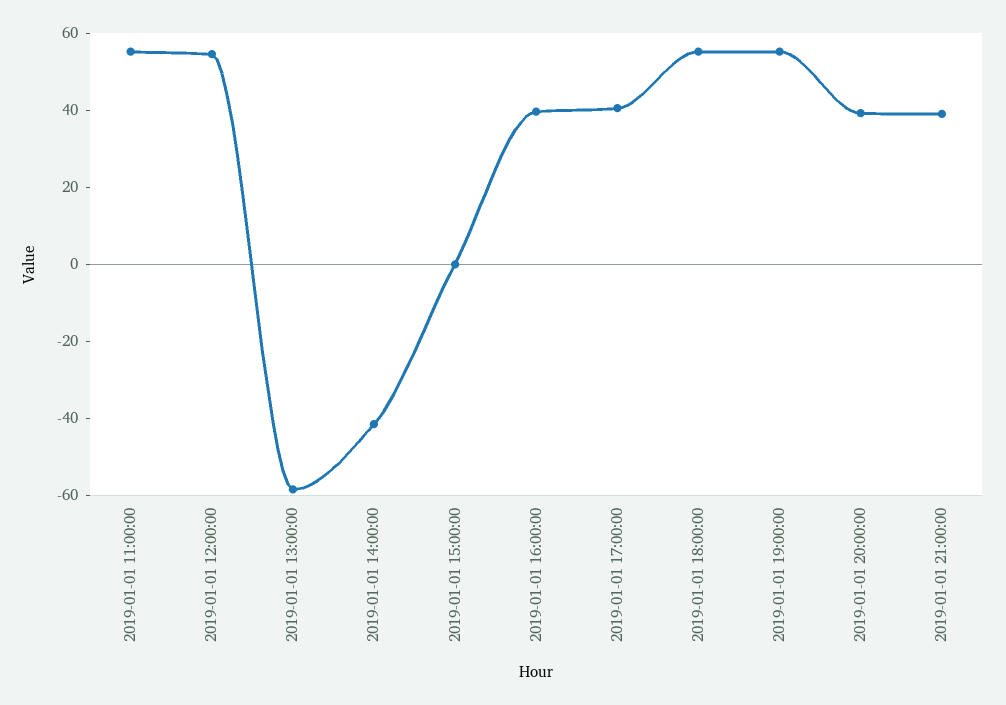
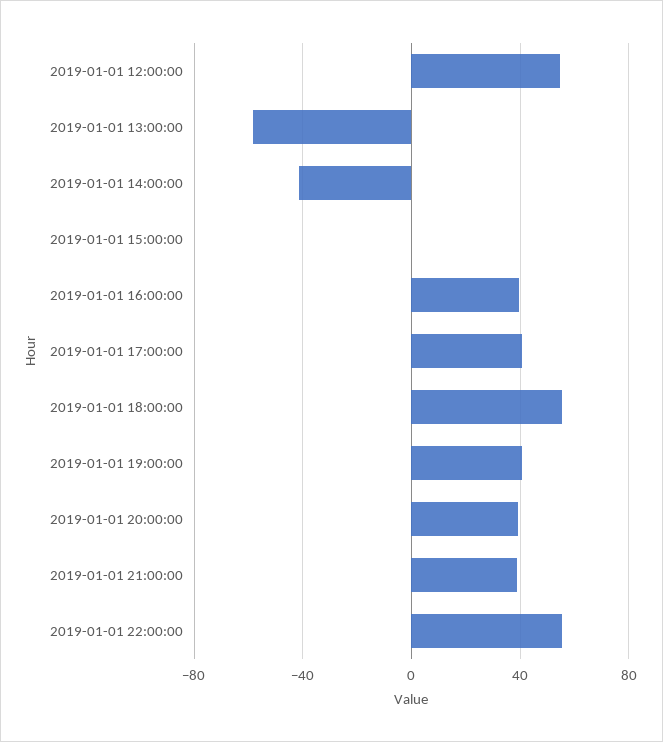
2019-01-01 11:00:00: 55 -> none
2019-01-01 19:00:00: 55 -> 40
2019-01-01 22:00:00: none -> 55

